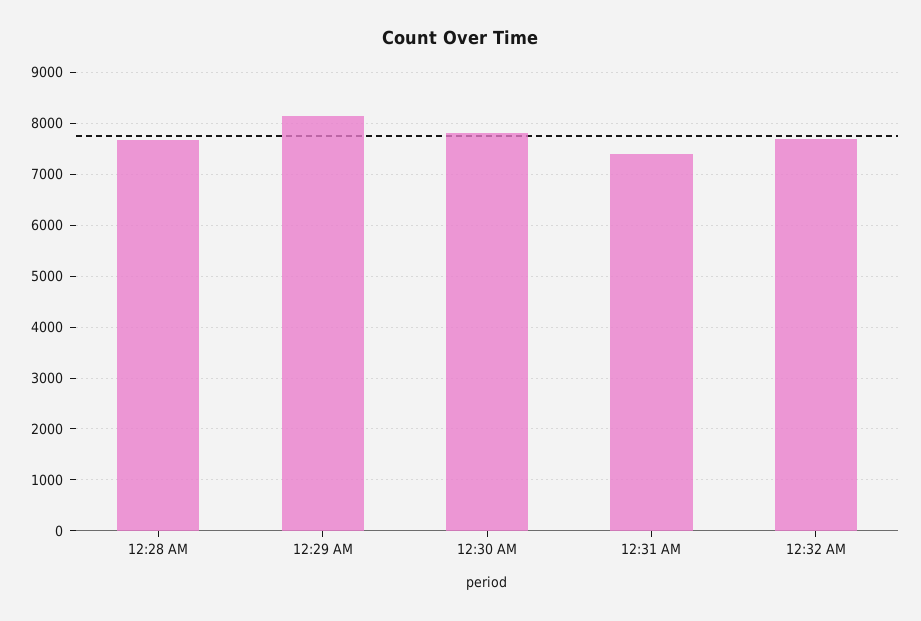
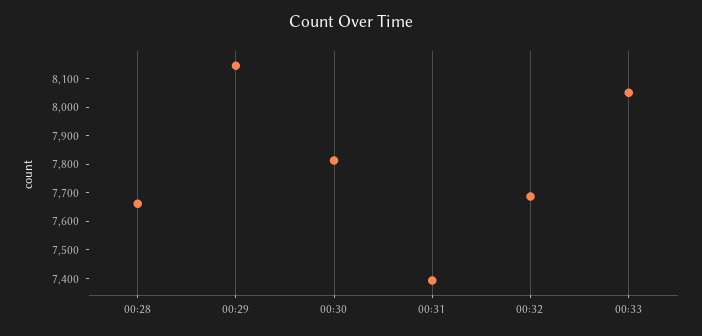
00:33: none -> 8050

